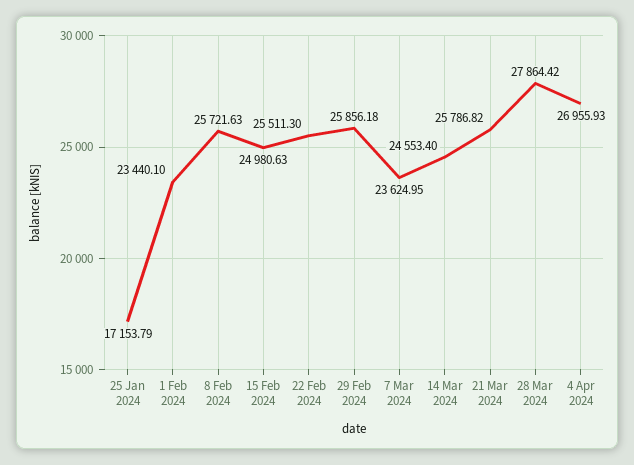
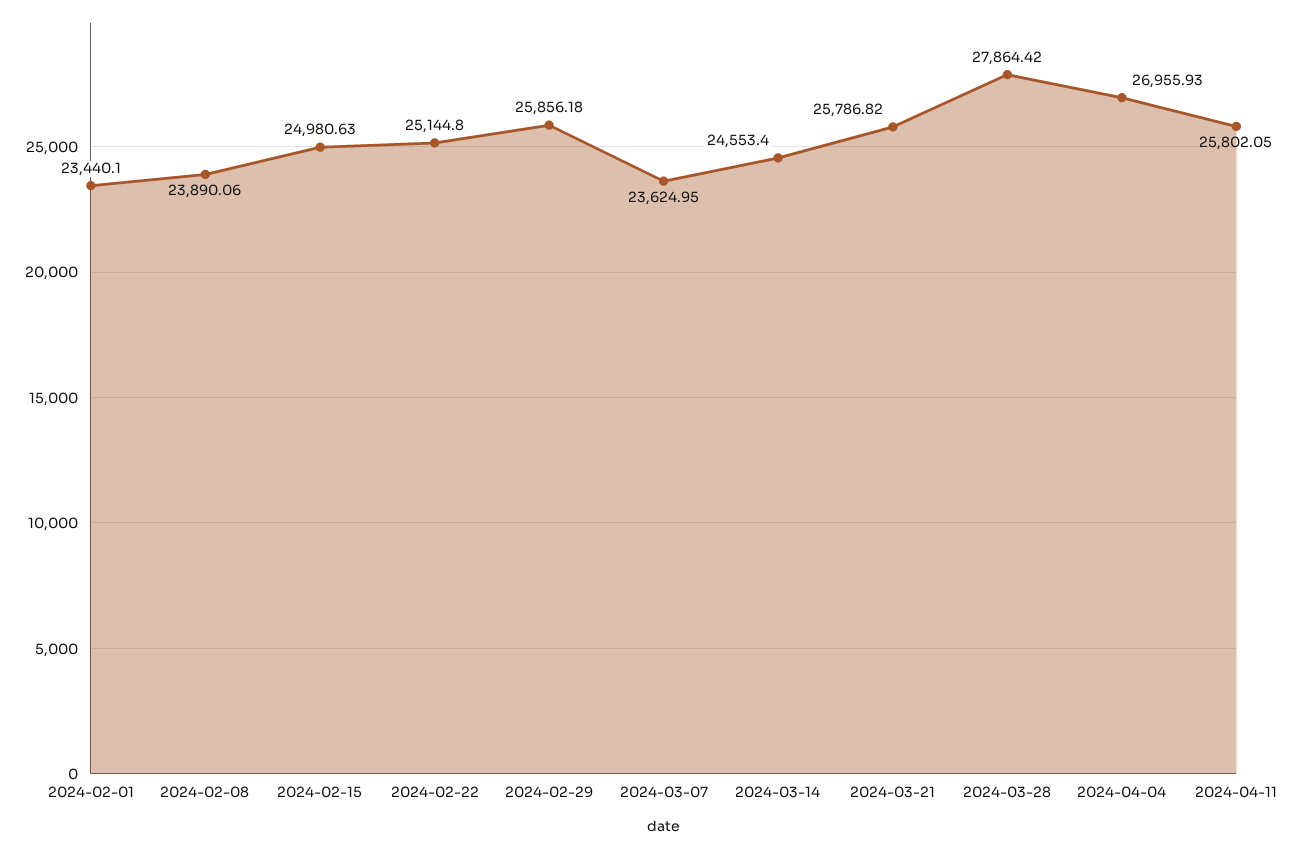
25 Jan 2024: 17153.79 -> none
8 Feb 2024: 25721.63 -> 23890.06
22 Feb 2024: 25511.3 -> 25144.8
2024-04-11: none -> 25802.05

